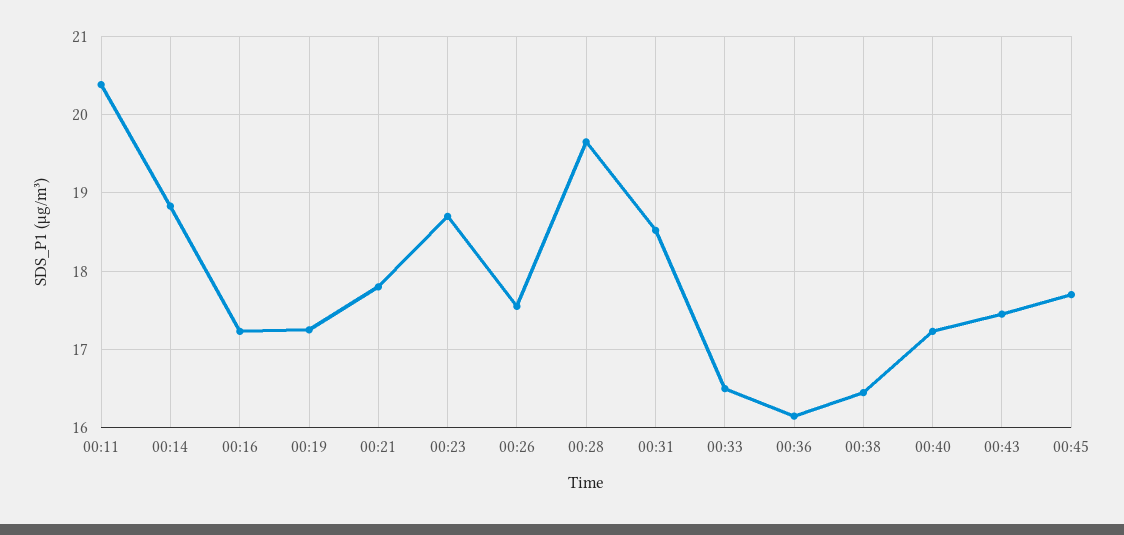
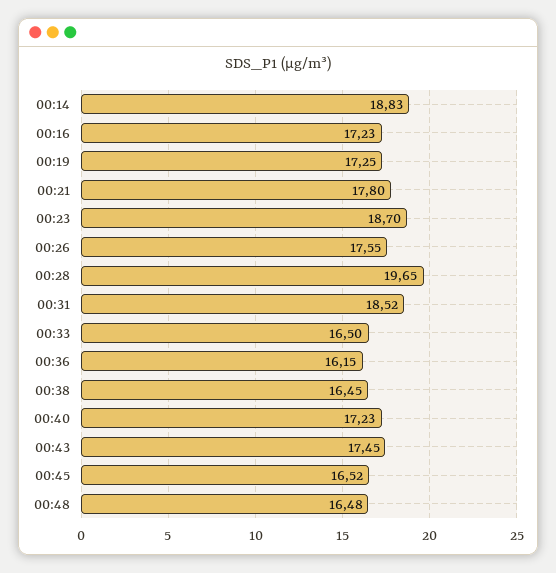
00:11: 20.4 -> none
00:45: 17.7 -> 16.52
00:48: none -> 16.48

